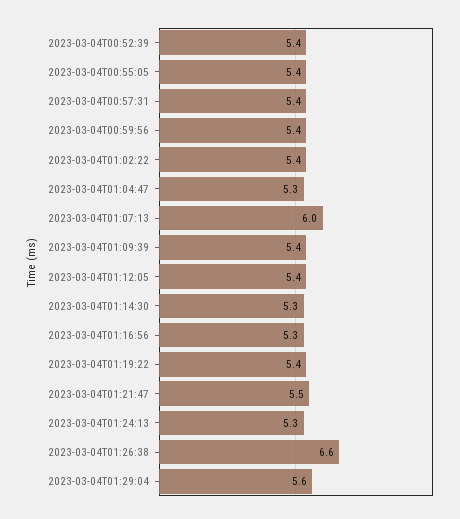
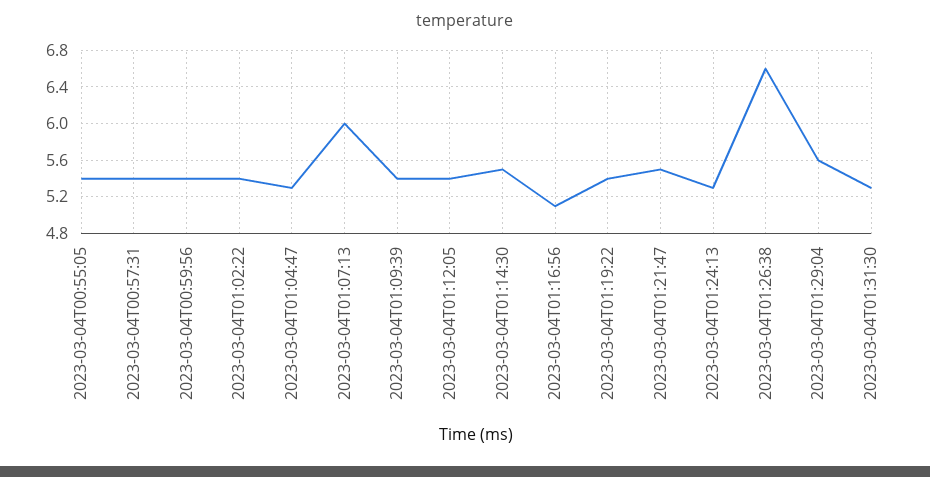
2023-03-04T00:52:39: 5.4 -> none
2023-03-04T01:14:30: 5.3 -> 5.5
2023-03-04T01:16:56: 5.3 -> 5.1
2023-03-04T01:31:30: none -> 5.3

